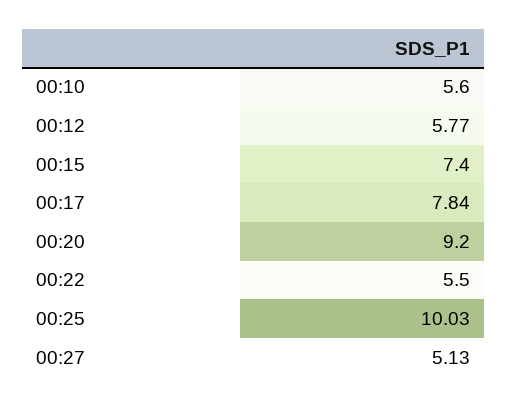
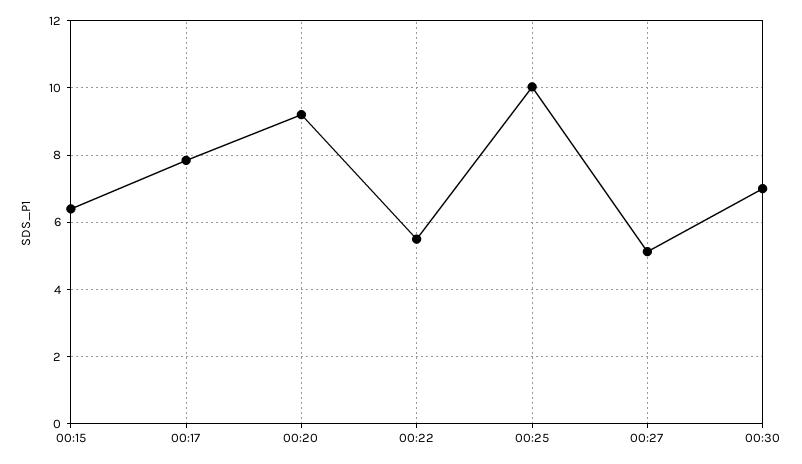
00:10: 5.6 -> none
00:12: 5.77 -> none
00:15: 7.4 -> 6.4
00:30: none -> 7

